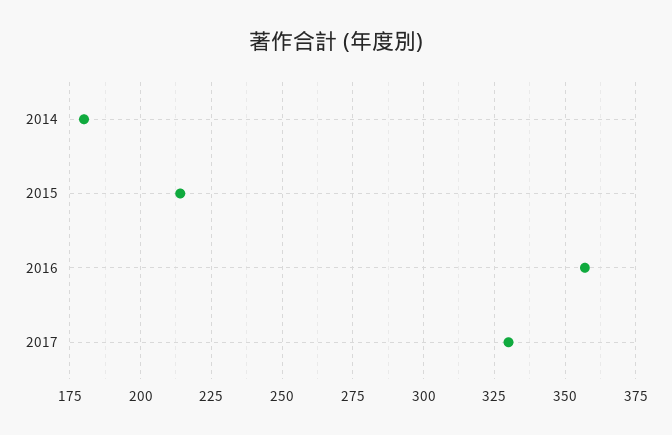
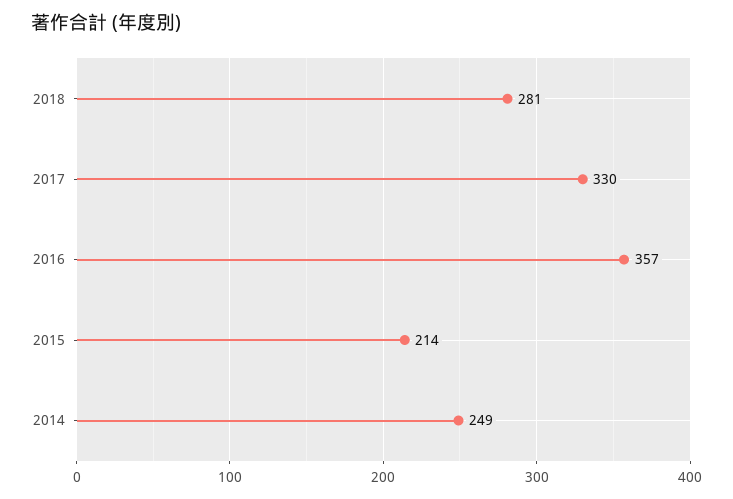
2014: 180 -> 249
2018: none -> 281

